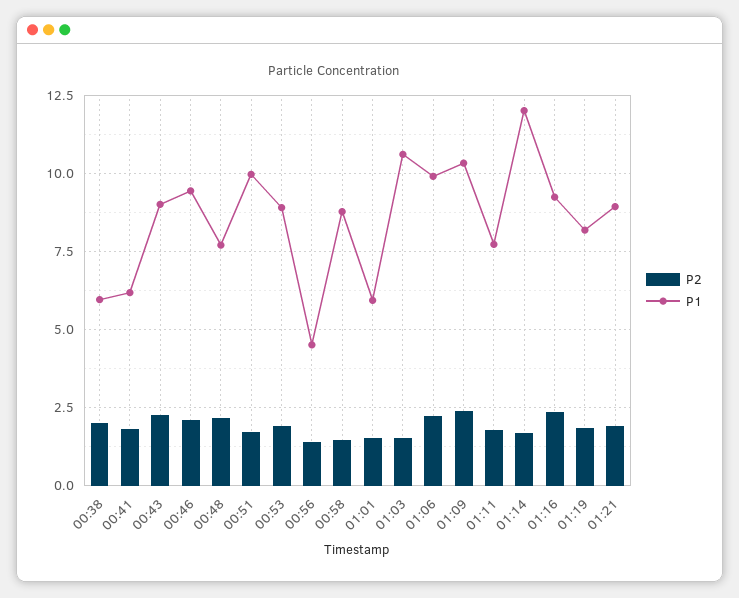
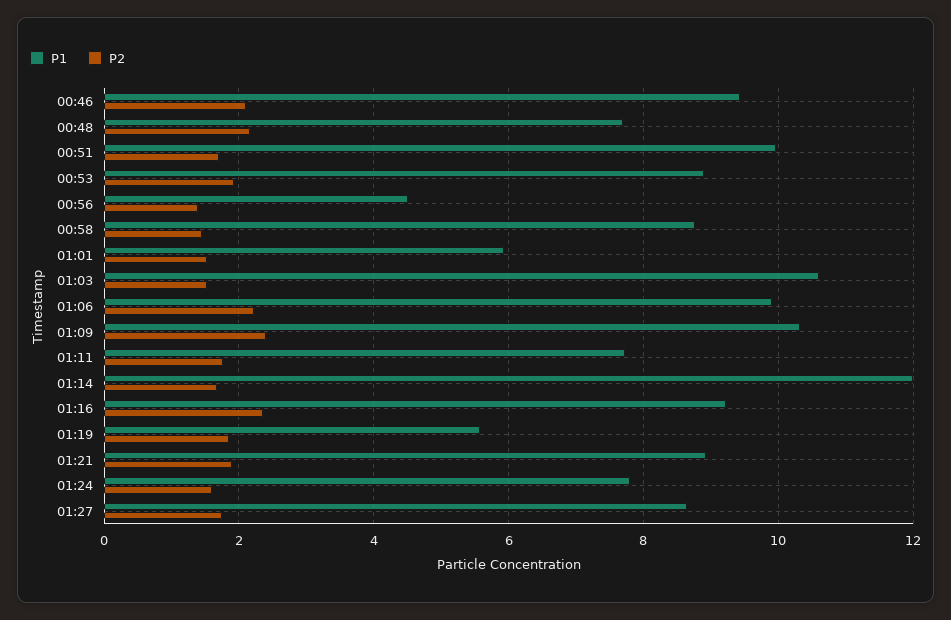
P2, 00:38: 2 -> none
P1, 00:38: 6 -> none
P2, 00:41: 1.75 -> none
P1, 00:41: 6.25 -> none
P2, 00:43: 2.25 -> none
P1, 00:43: 9 -> none
P1, 01:19: 8.25 -> 5.6
P1, 01:24: none -> 7.8
P2, 01:24: none -> 1.6
P1, 01:27: none -> 8.6
P2, 01:27: none -> 1.8

